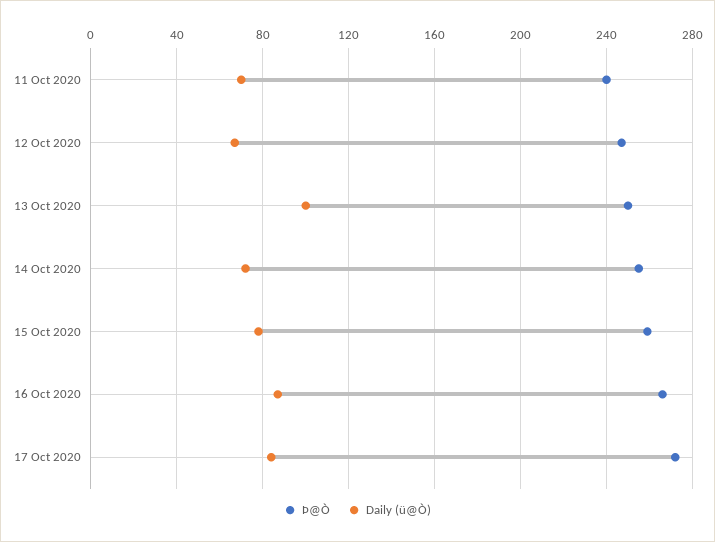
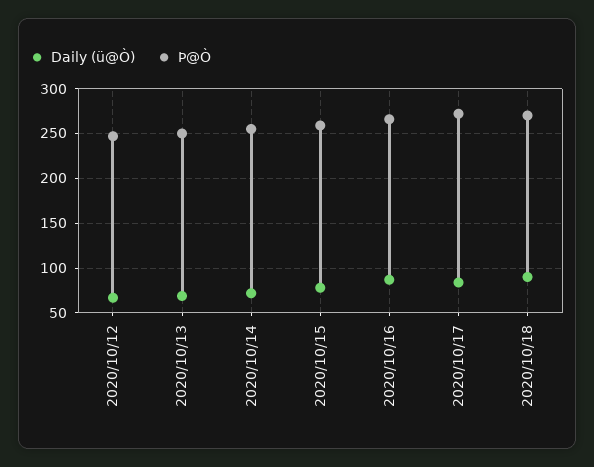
Þ@Ò, 11 Oct 2020: 240 -> none
Daily (ü@Ò), 11 Oct 2020: 70 -> none
Daily (ü@Ò), 13 Oct 2020: 100 -> 70
Daily (ü@Ò), 2020/10/18: none -> 90
Þ@Ò, 2020/10/18: none -> 270

